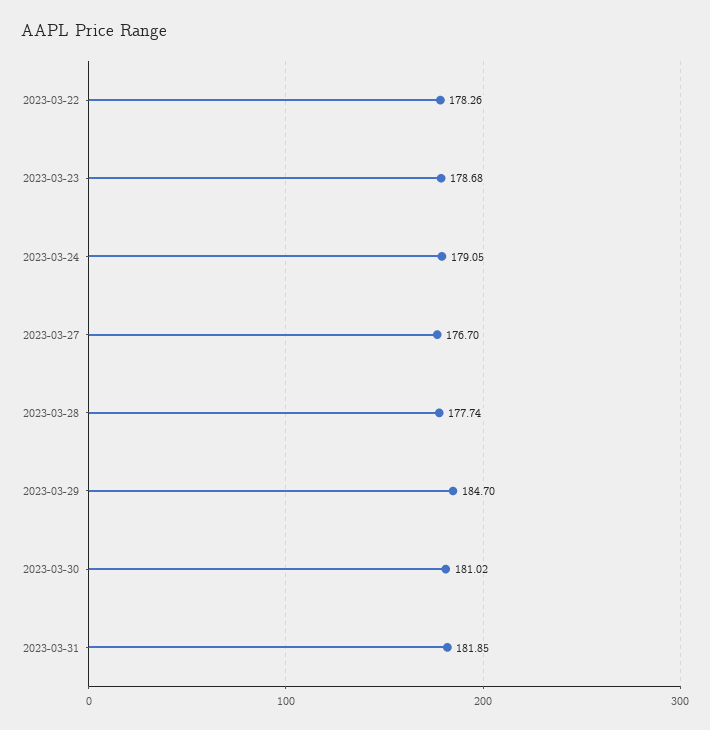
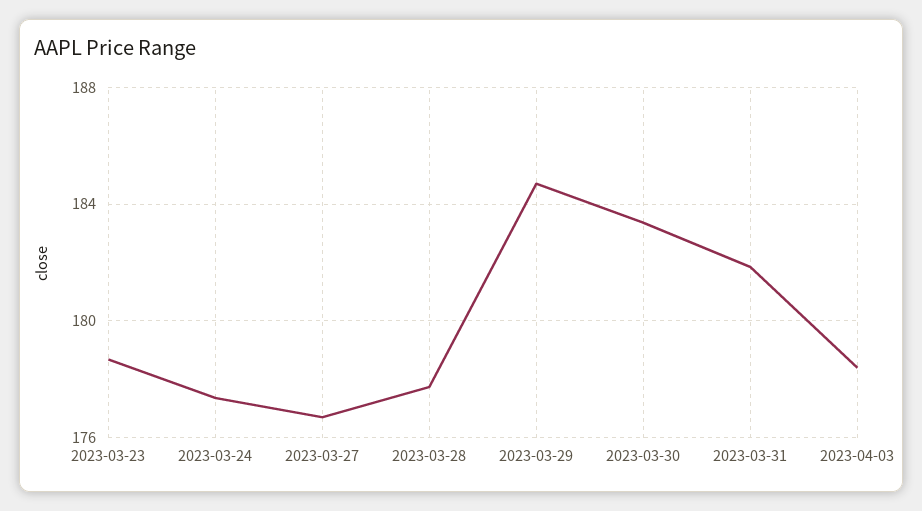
2023-03-22: 178.26 -> none
2023-03-24: 179.05 -> 177.5
2023-03-30: 181.02 -> 183.5
2023-04-03: none -> 178.5

